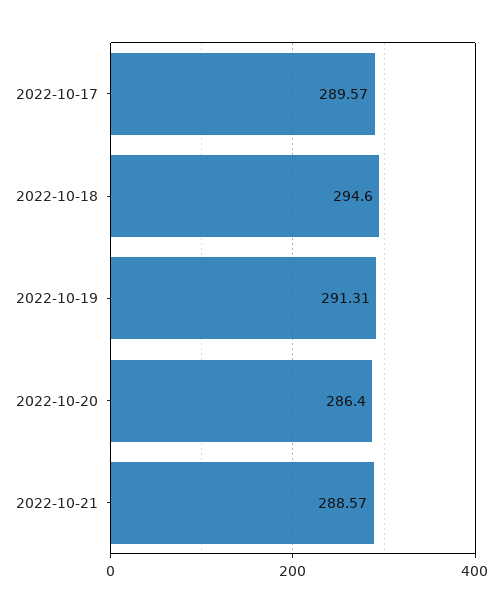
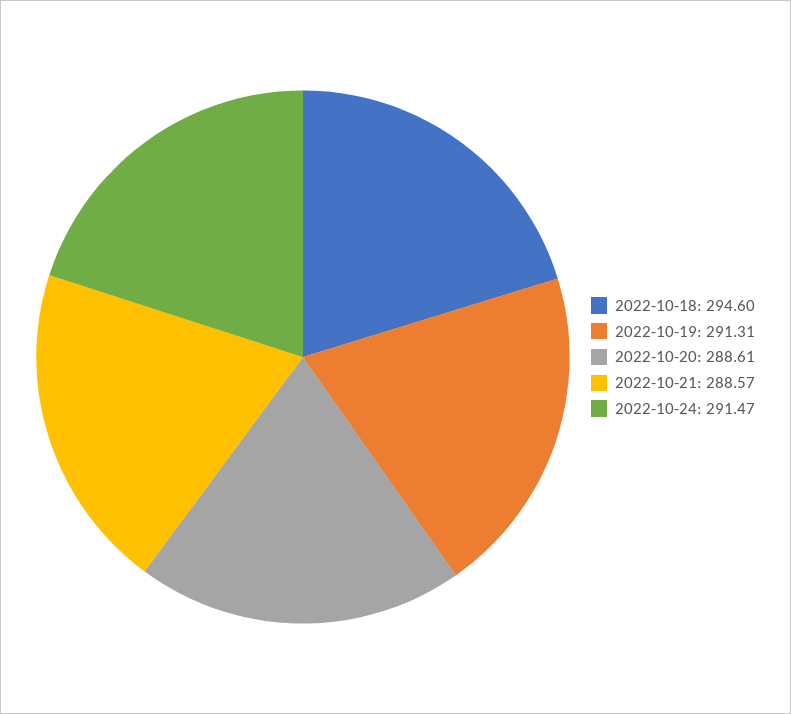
2022-10-17: 289.57 -> none
2022-10-20: 286.4 -> 288.61
2022-10-24: none -> 291.47

